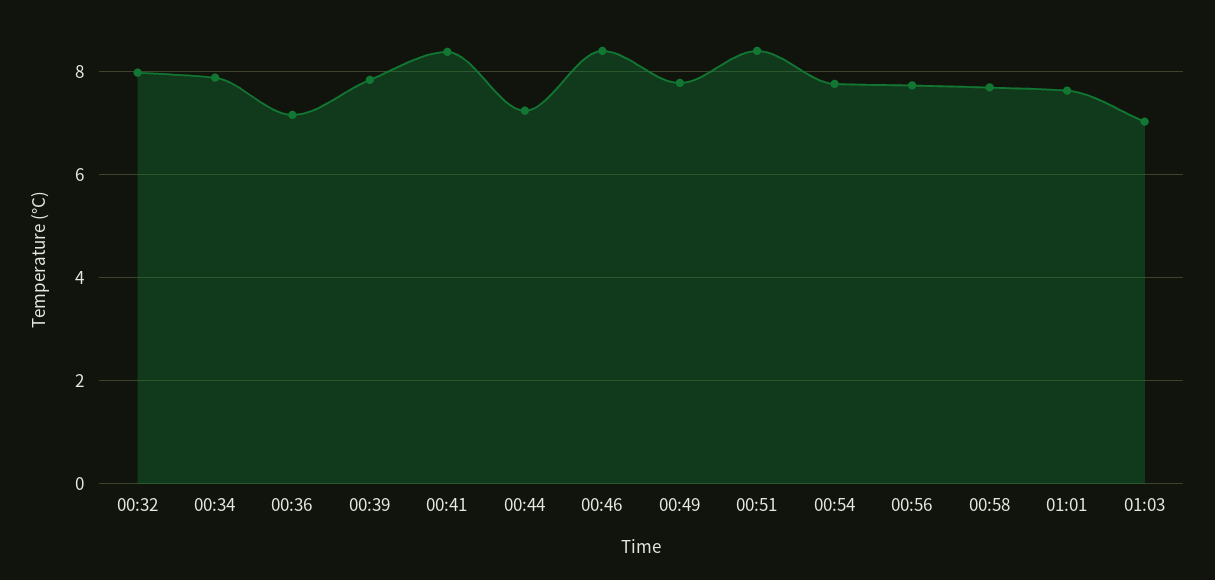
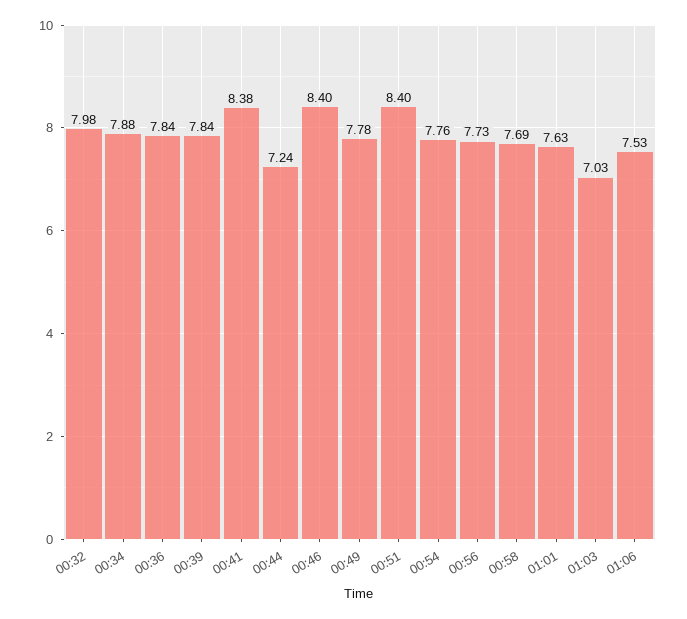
00:36: 7.2 -> 7.84
01:06: none -> 7.53

